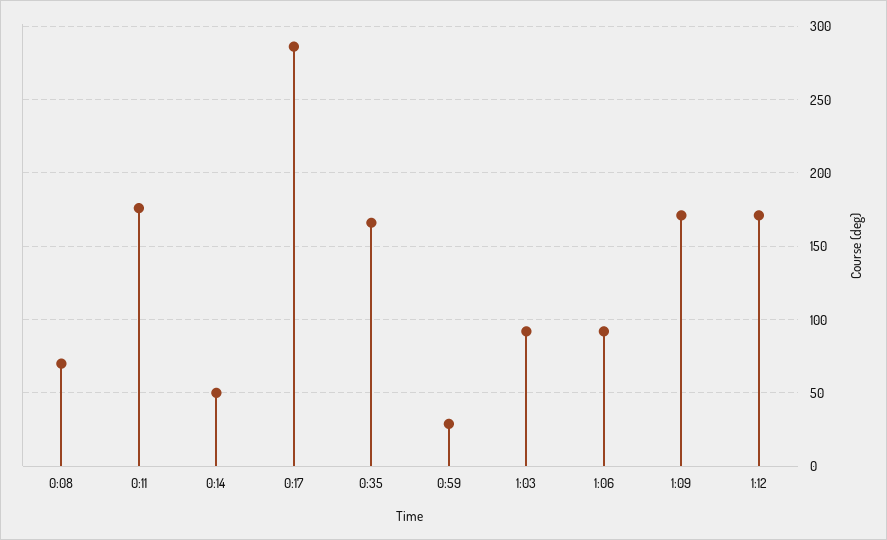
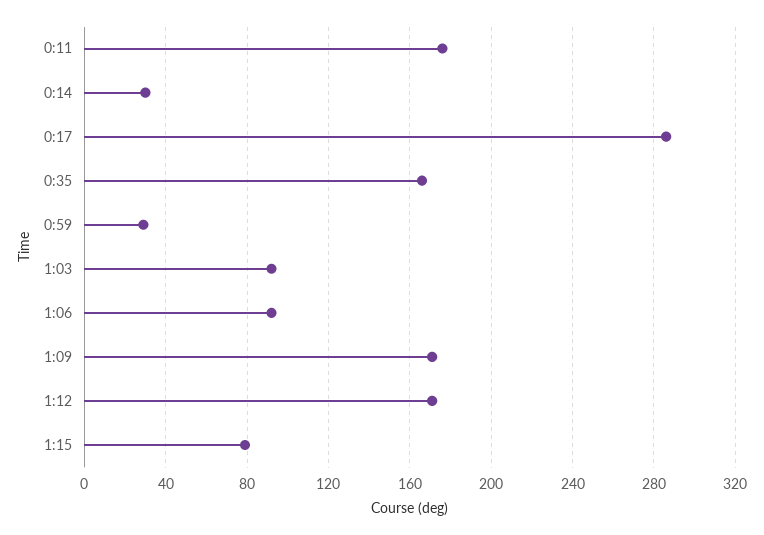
0:08: 70 -> none
0:14: 50 -> 30
1:15: none -> 80

